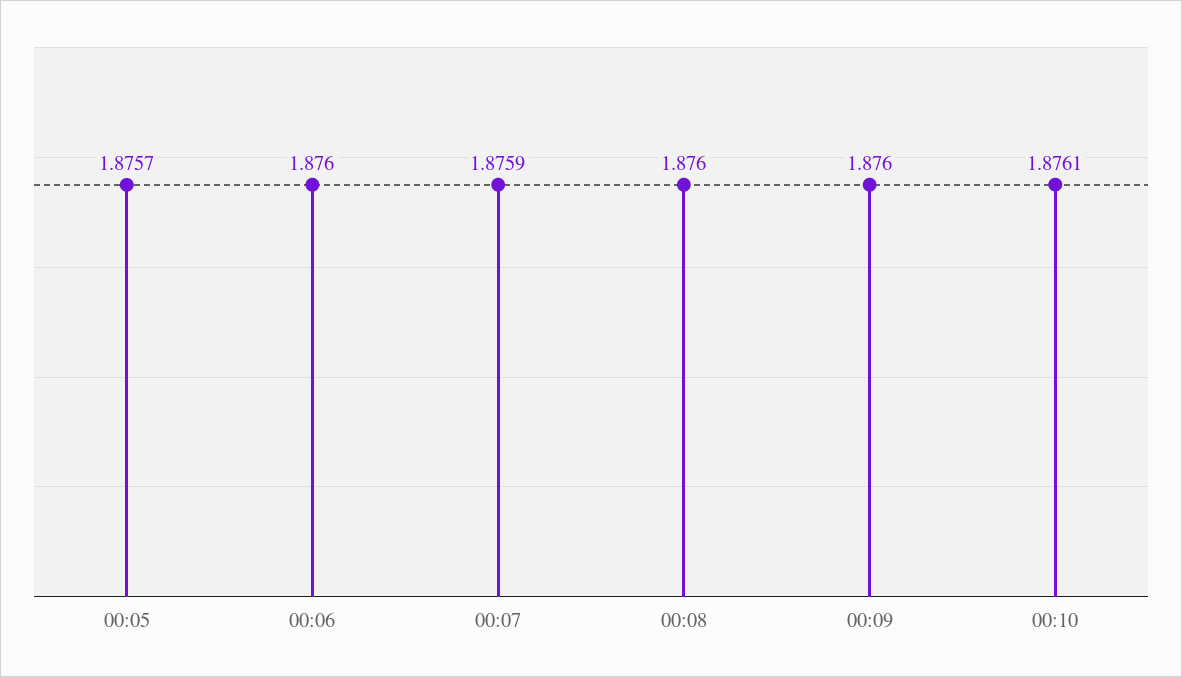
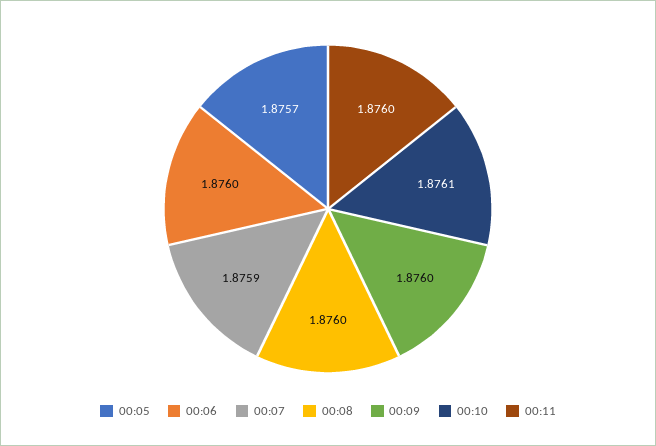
00:11: none -> 1.876

